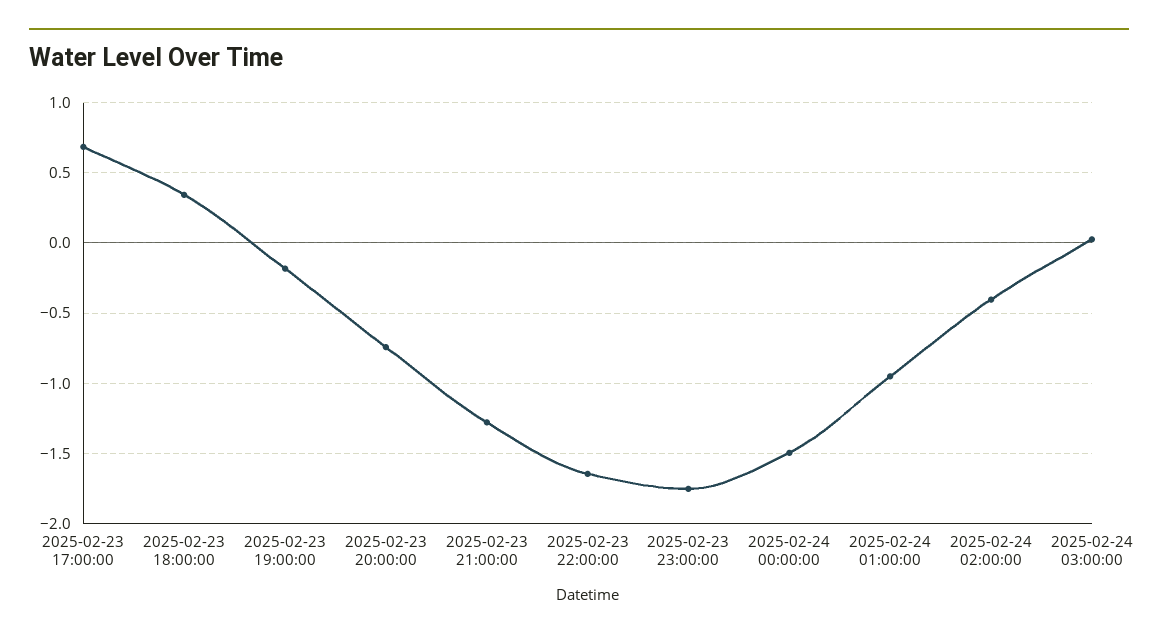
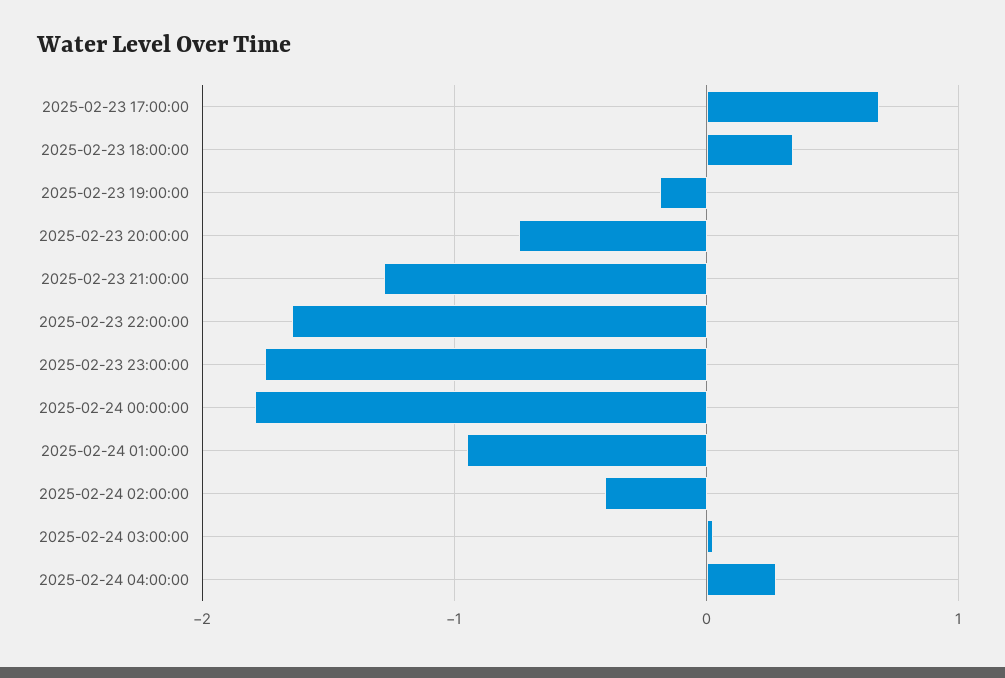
2025-02-24 00:00:00: -1.5 -> -1.8
2025-02-24 04:00:00: none -> 0.3

